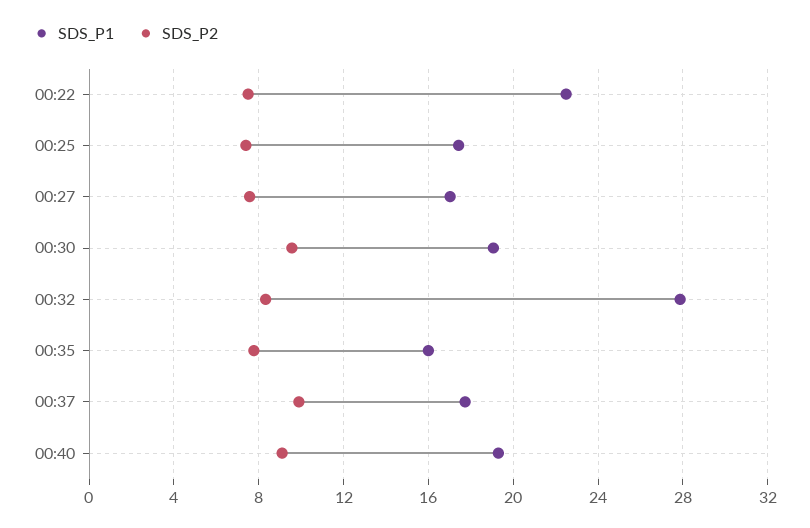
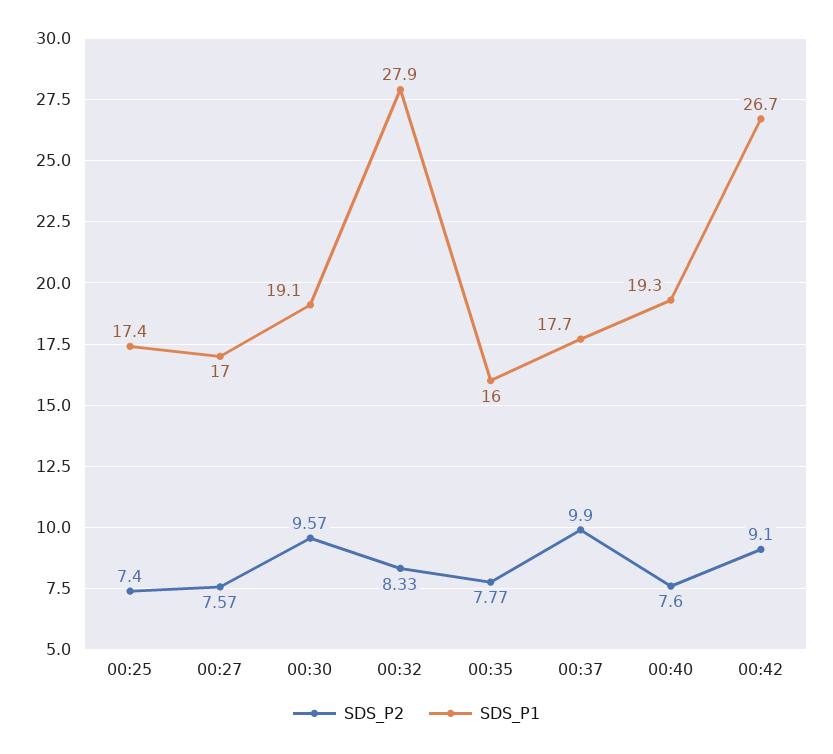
SDS_P1, 00:22: 22.5 -> none
SDS_P2, 00:22: 7.5 -> none
SDS_P2, 00:40: 9 -> 7.6
SDS_P2, 00:42: none -> 9.1
SDS_P1, 00:42: none -> 26.7

